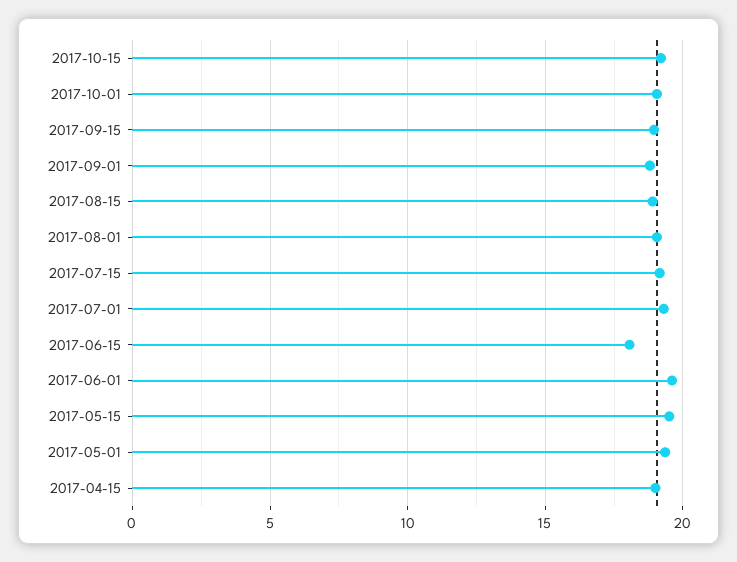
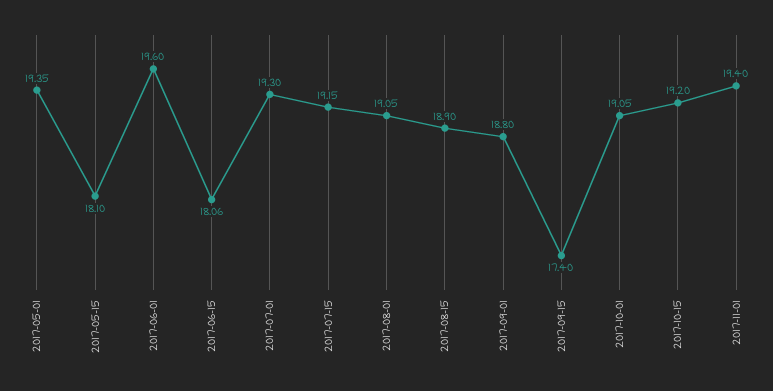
2017-09-15: 19 -> 17.4
2017-05-15: 19.5 -> 18.1
2017-04-15: 19 -> none
2017-11-01: none -> 19.4

